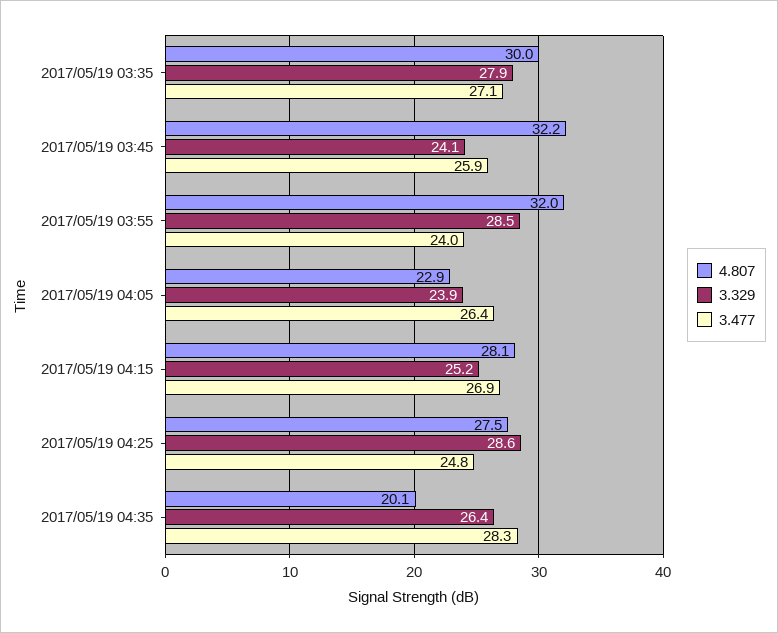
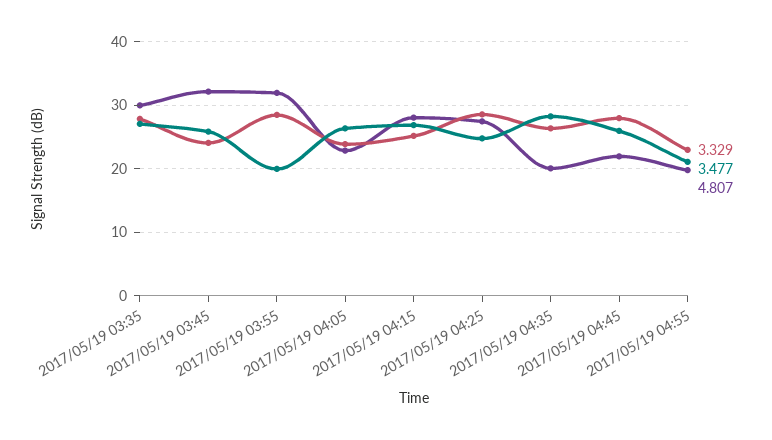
3.477, 2017/05/19 03:55: 24 -> 20
3.329, 2017/05/19 04:45: none -> 28
3.477, 2017/05/19 04:45: none -> 26
4.807, 2017/05/19 04:45: none -> 22
3.329, 2017/05/19 04:55: none -> 23
3.477, 2017/05/19 04:55: none -> 21
4.807, 2017/05/19 04:55: none -> 20

